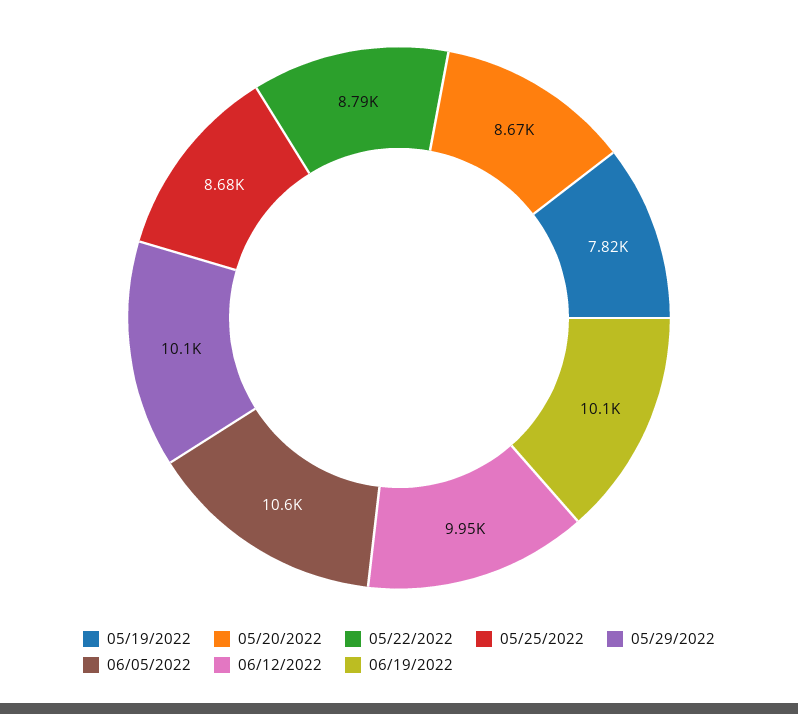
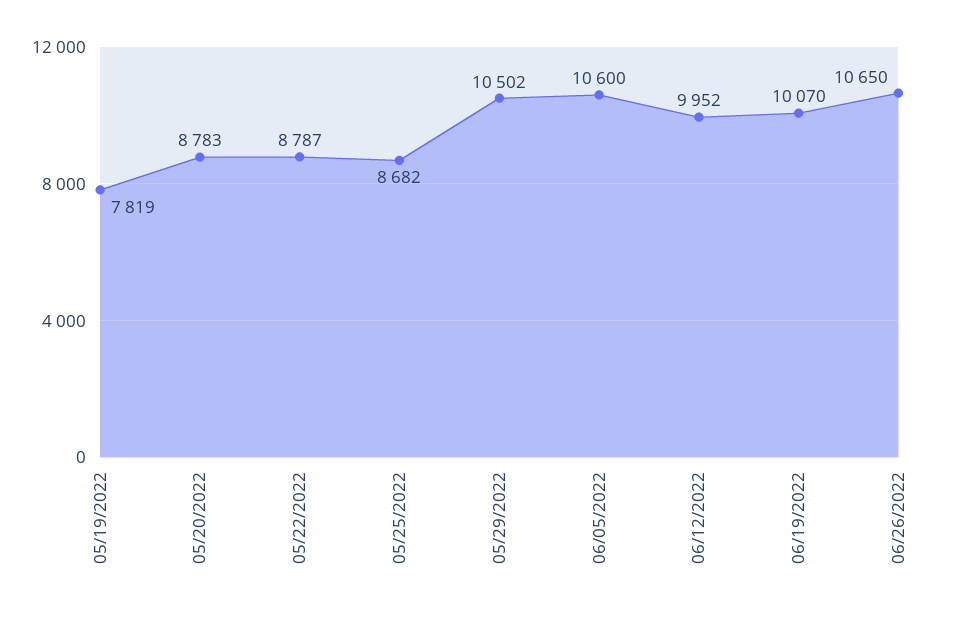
05/20/2022: 8670 -> 8783
05/29/2022: 10100 -> 10502
06/26/2022: none -> 10650

